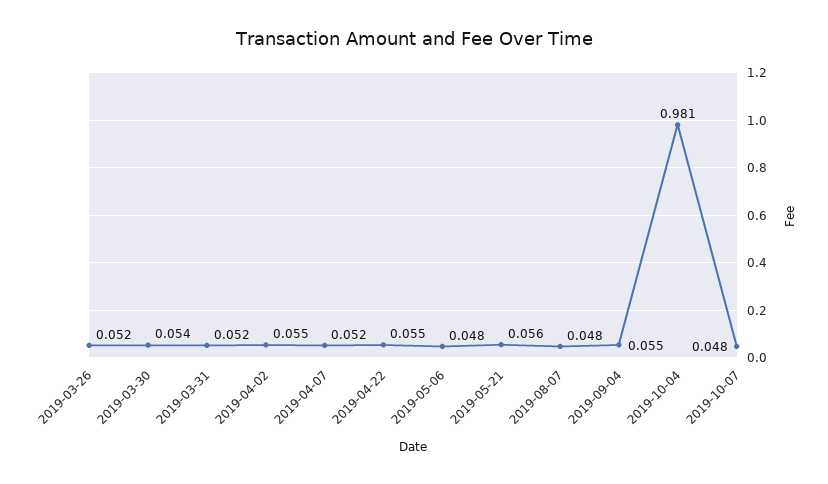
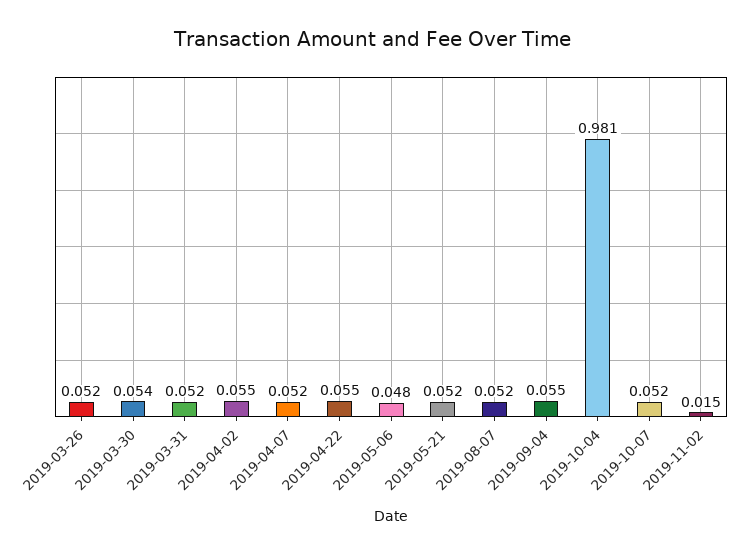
2019-05-21: 0.056 -> 0.052
2019-08-07: 0.048 -> 0.052
2019-10-07: 0.048 -> 0.052
2019-11-02: none -> 0.015

